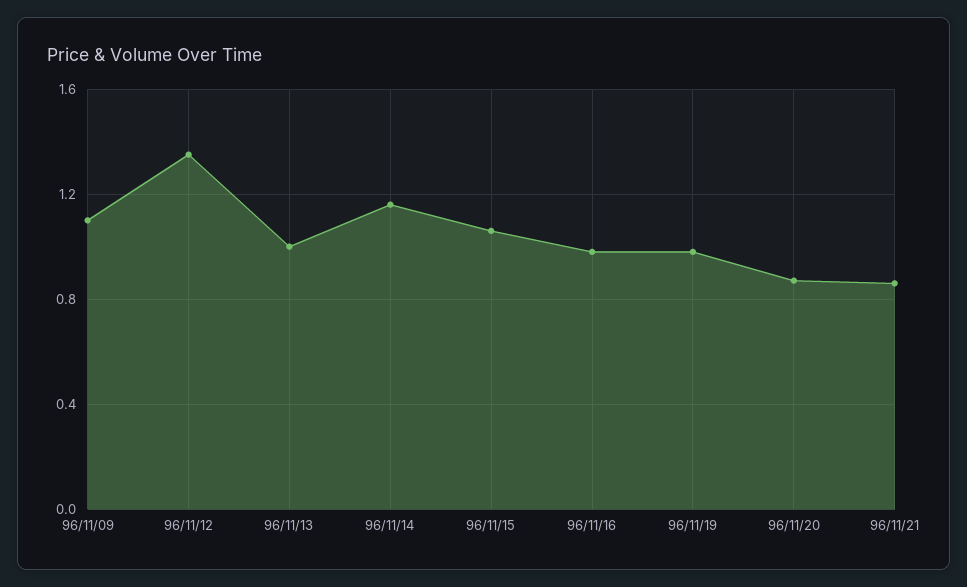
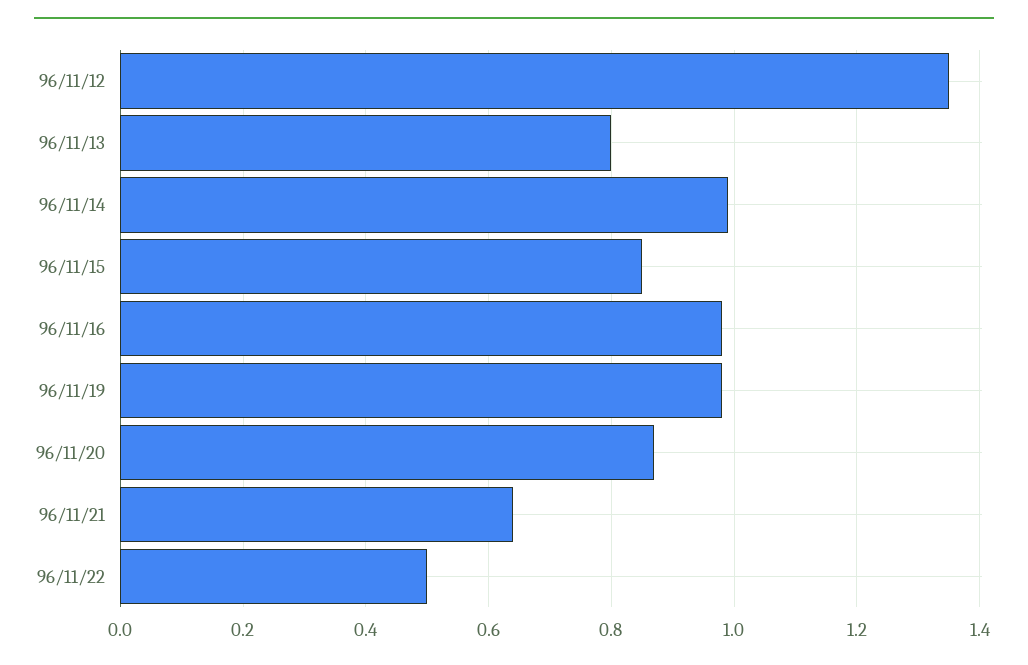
96/11/09: 1.1 -> none
96/11/13: 1 -> 0.8
96/11/14: 1.15 -> 1
96/11/15: 1.05 -> 0.85
96/11/21: 0.85 -> 0.65
96/11/22: none -> 0.5

